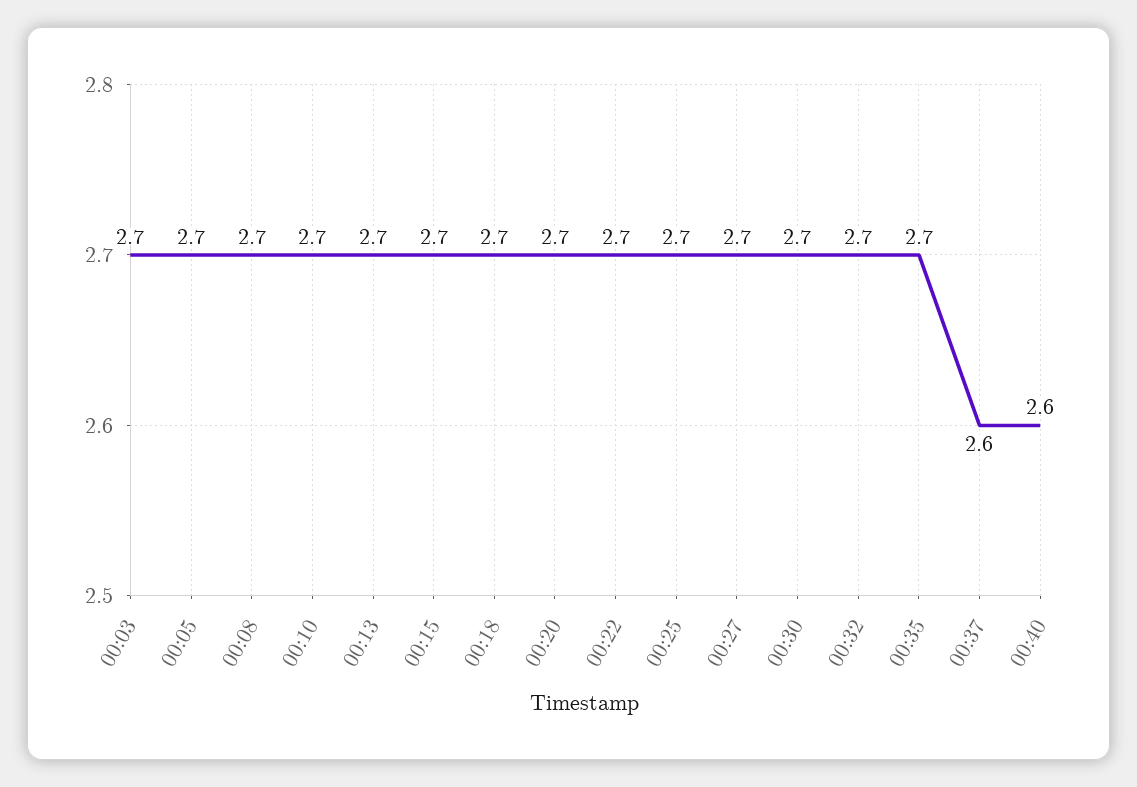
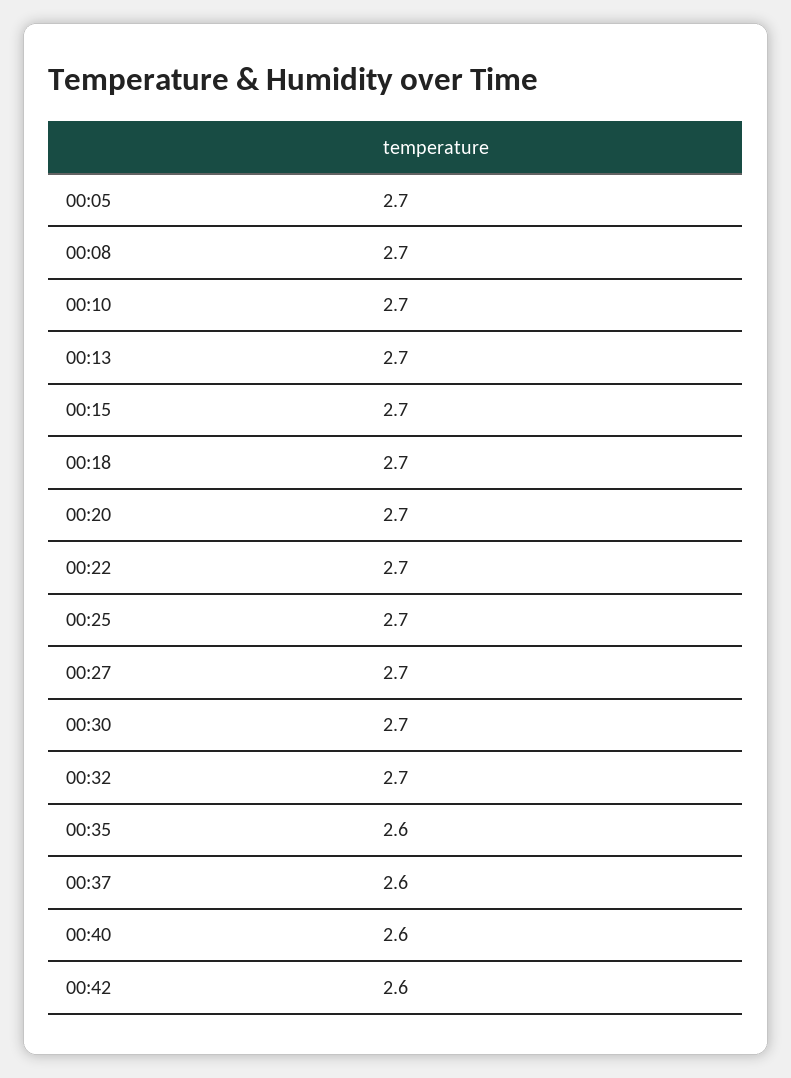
00:03: 2.7 -> none
00:35: 2.7 -> 2.6
00:42: none -> 2.6

